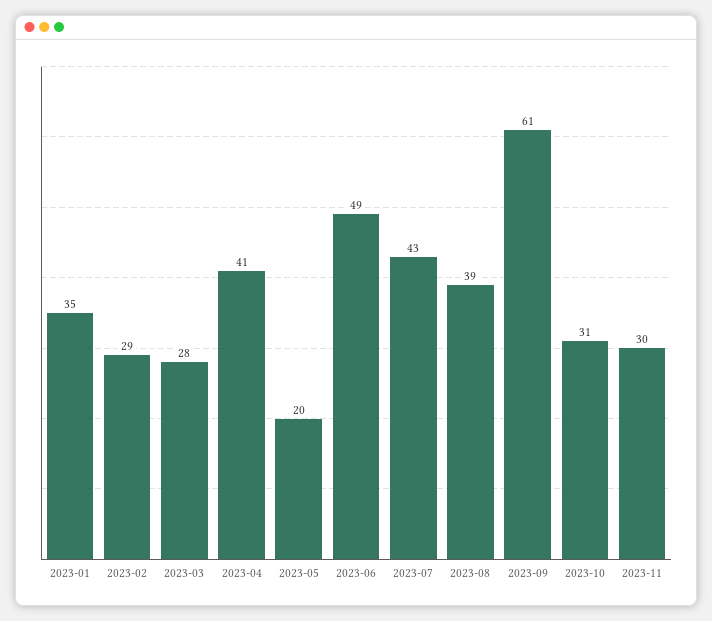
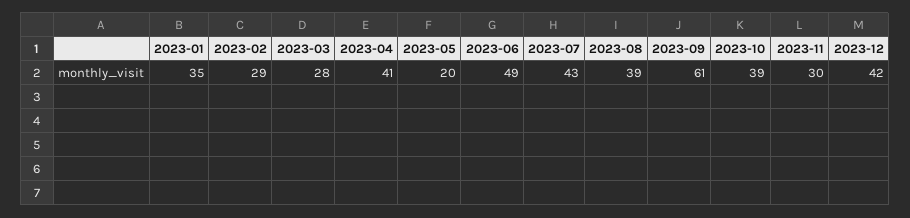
2023-10: 31 -> 39
2023-12: none -> 42

